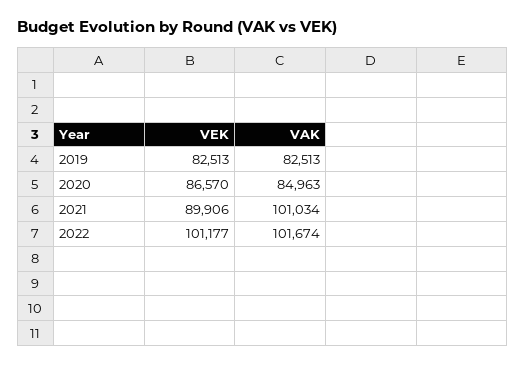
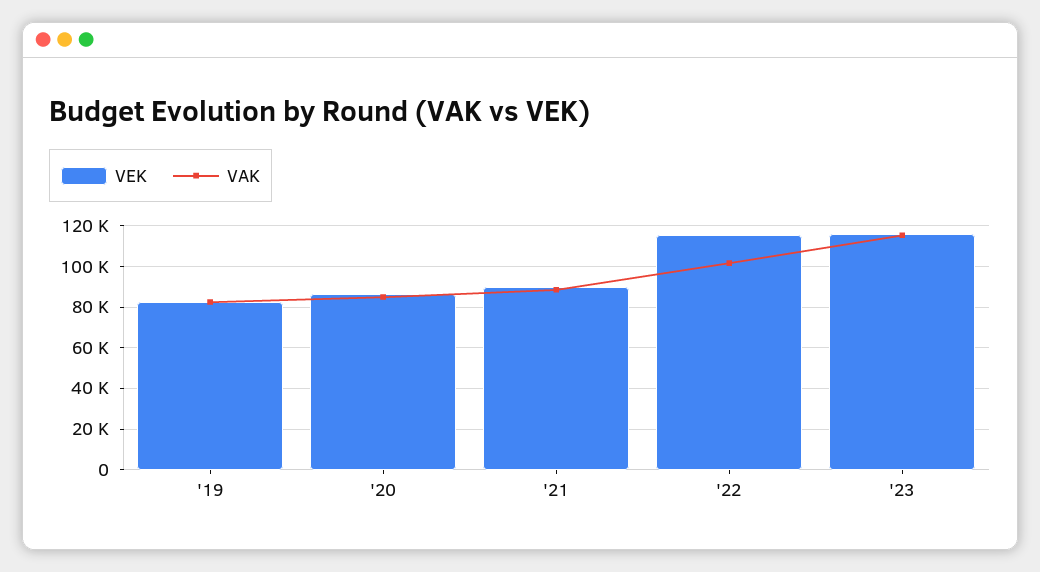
VAK, 2021: 101034 -> 90000
VEK, 2022: 101177 -> 115000
VEK, '23: none -> 115000
VAK, '23: none -> 115000

